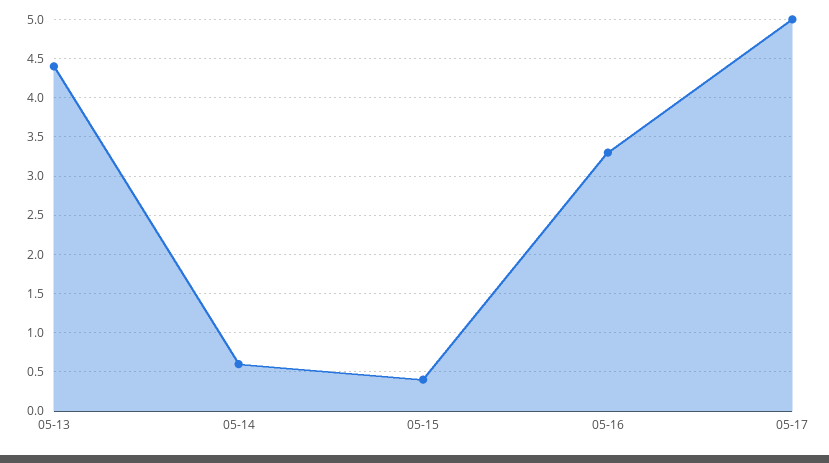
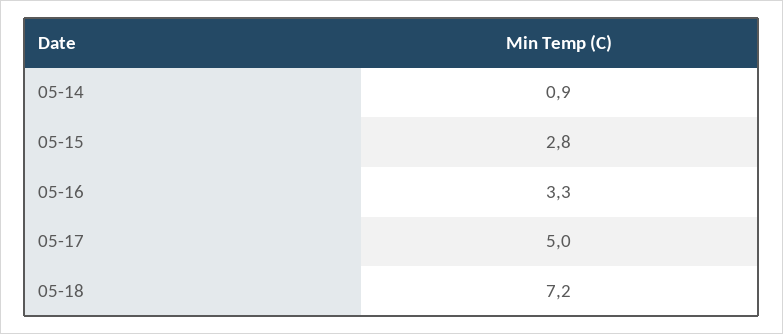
05-13: 4.4 -> none
05-14: 0.6 -> 0.9
05-15: 0.4 -> 2.8
05-18: none -> 7.2

